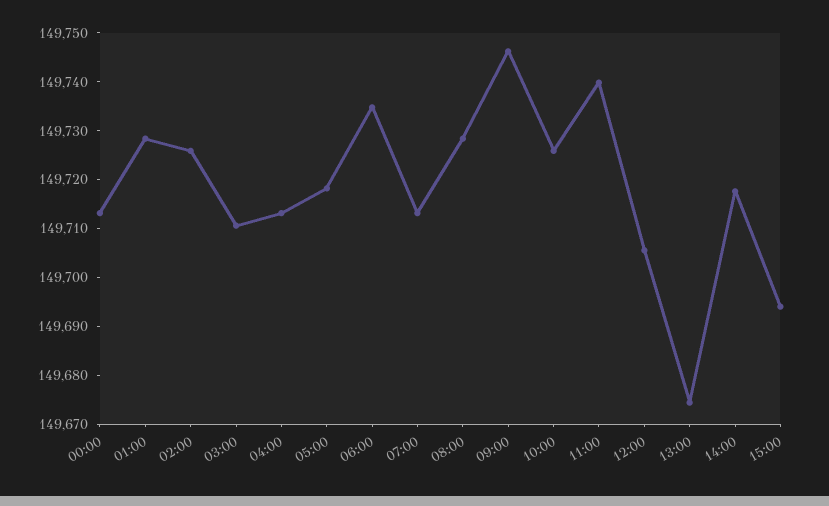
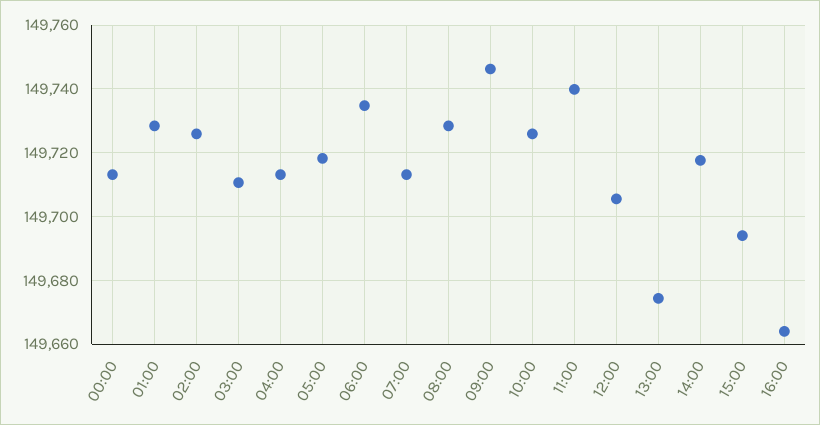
16:00: none -> 149664

